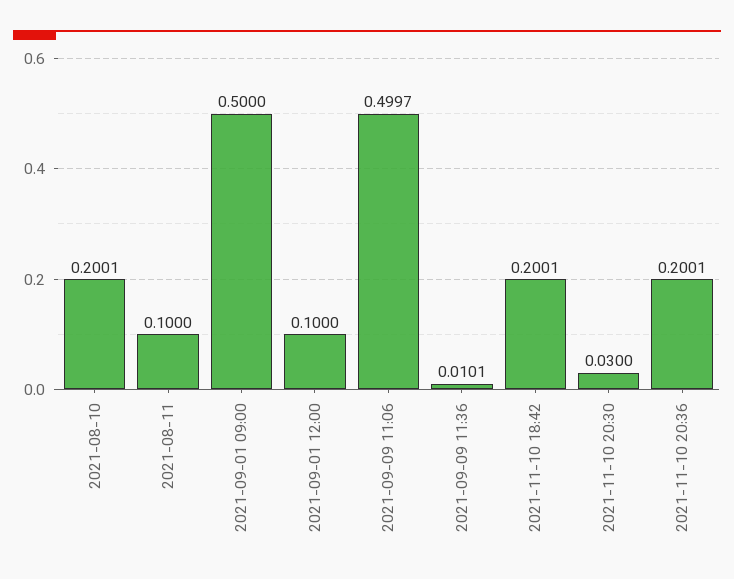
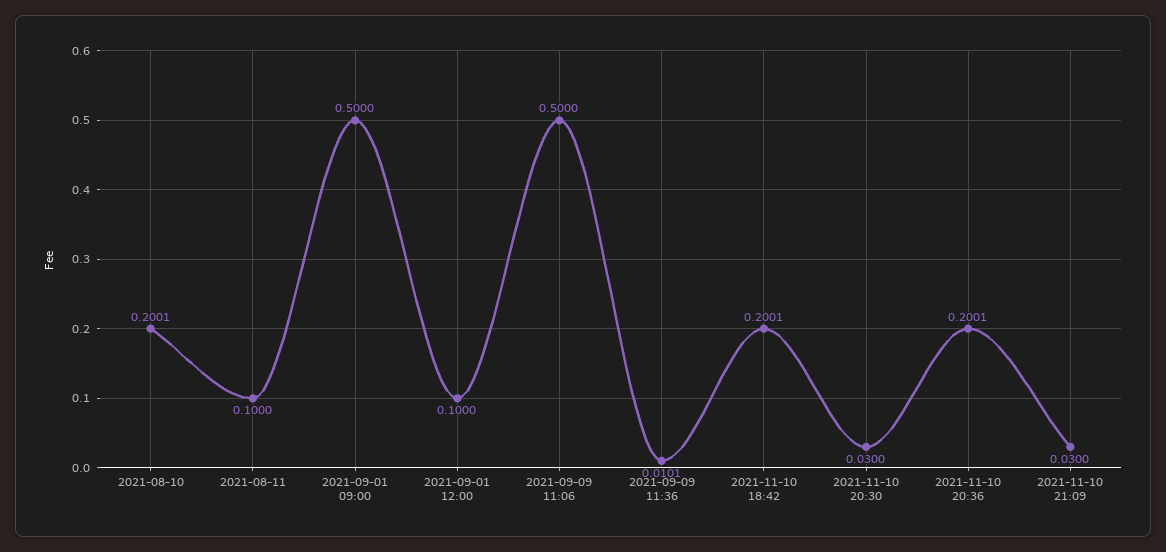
2021-09-09 11:06: 0.4997 -> 0.5
2021-11-10 21:09: none -> 0.03

